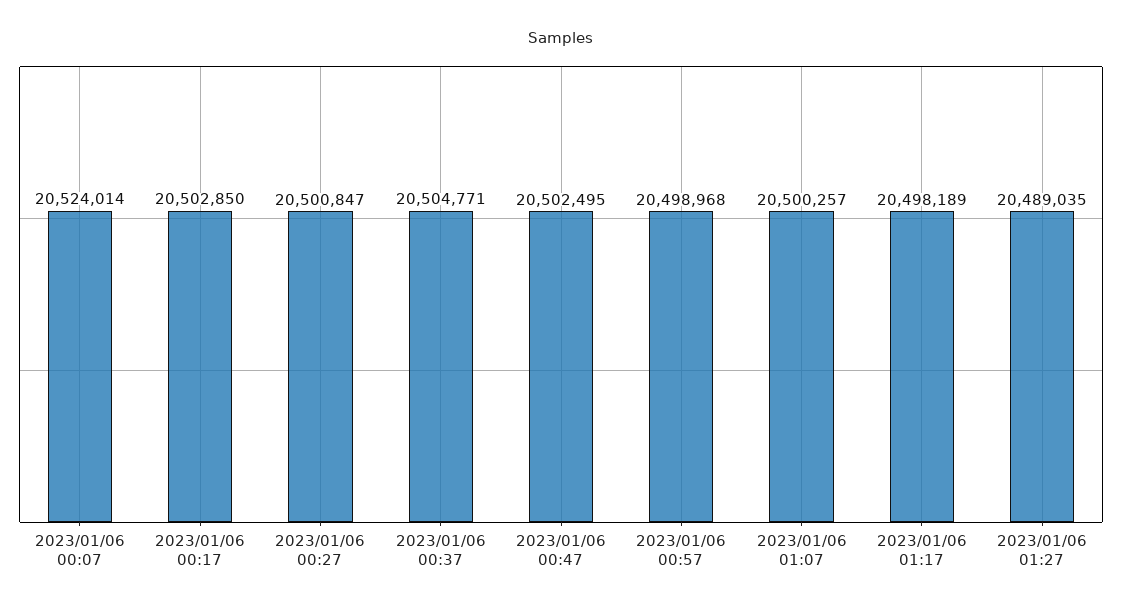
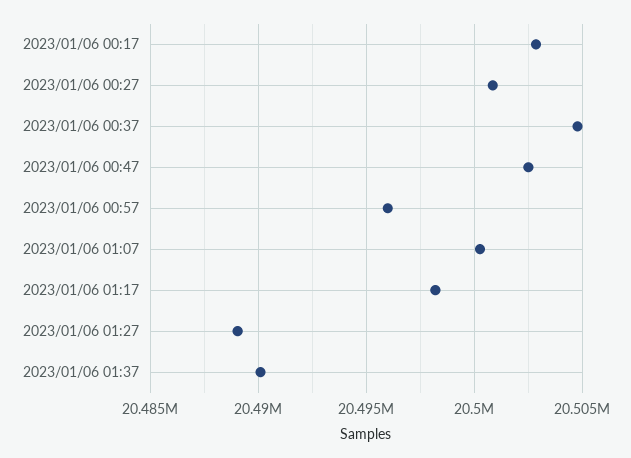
2023/01/06 00:07: 20524014 -> none
2023/01/06 00:57: 20498968 -> 20496000
2023/01/06 01:37: none -> 20490000

